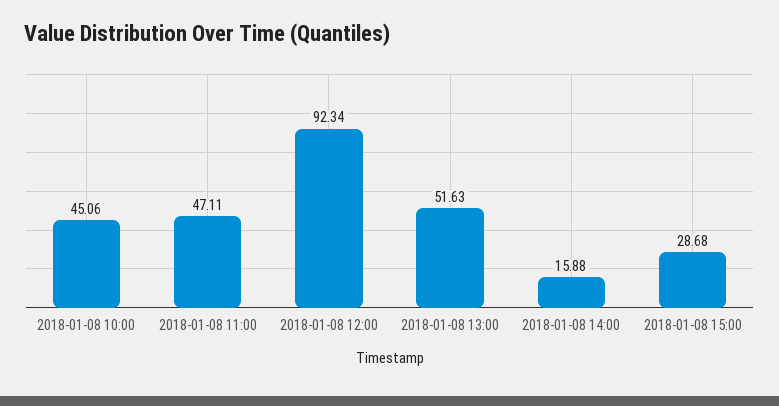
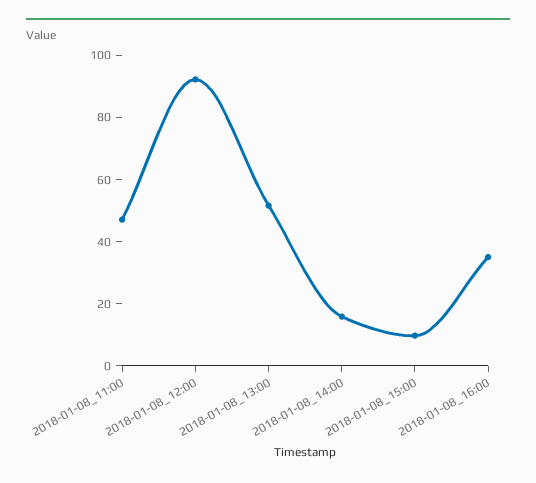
2018-01-08 10:00: 45.06 -> none
2018-01-08 15:00: 28.68 -> 10
2018-01-08_16:00: none -> 35

